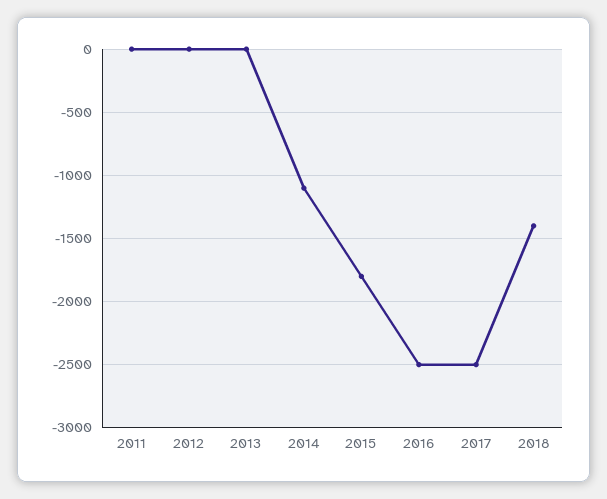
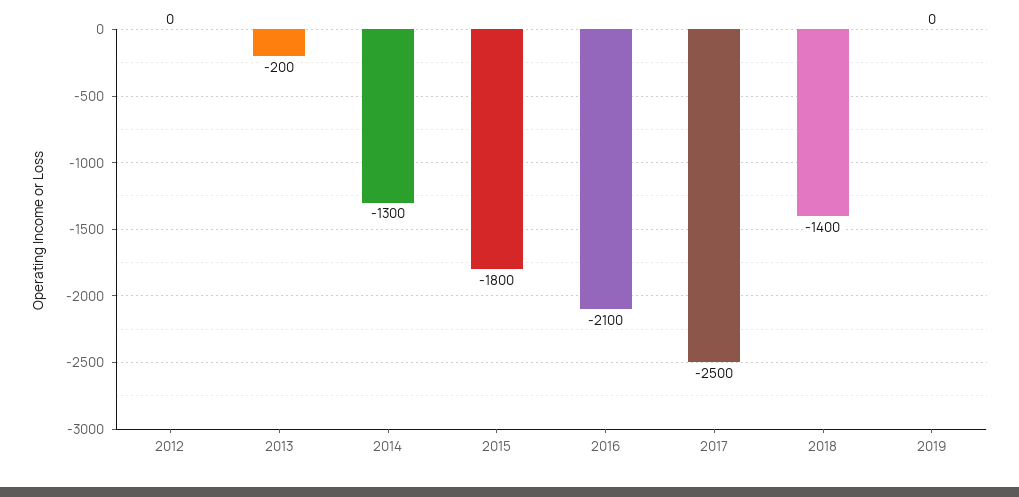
2011: 0 -> none
2013: 0 -> -200
2014: -1100 -> -1300
2016: -2500 -> -2100
2019: none -> 0

